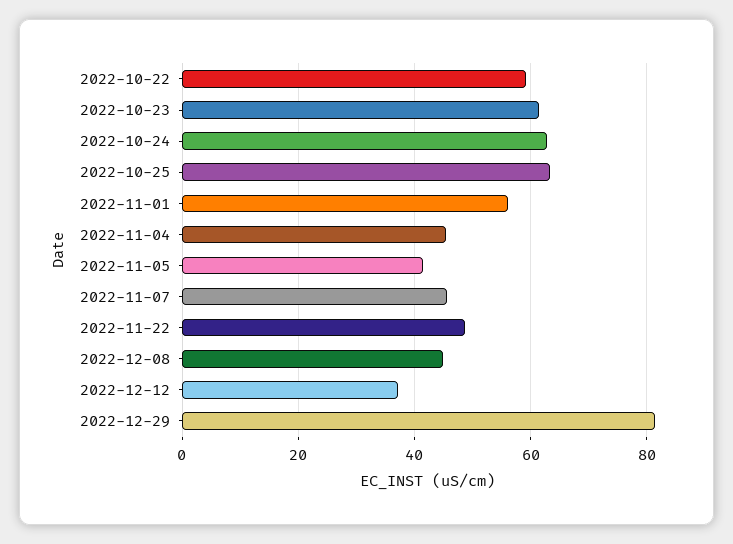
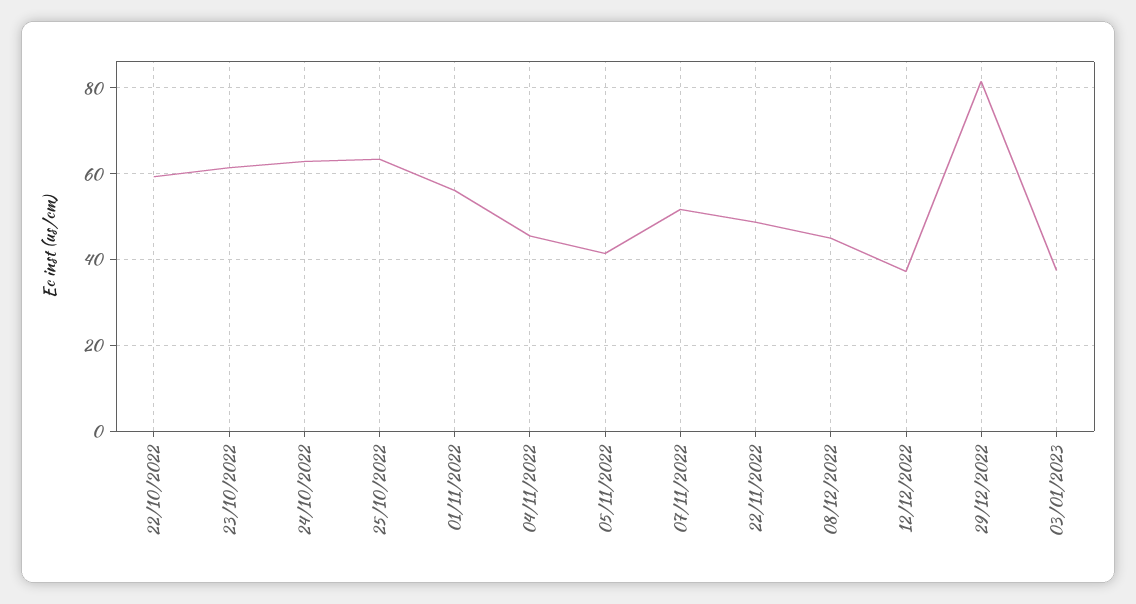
2022-11-07: 46 -> 52
03/01/2023: none -> 38

